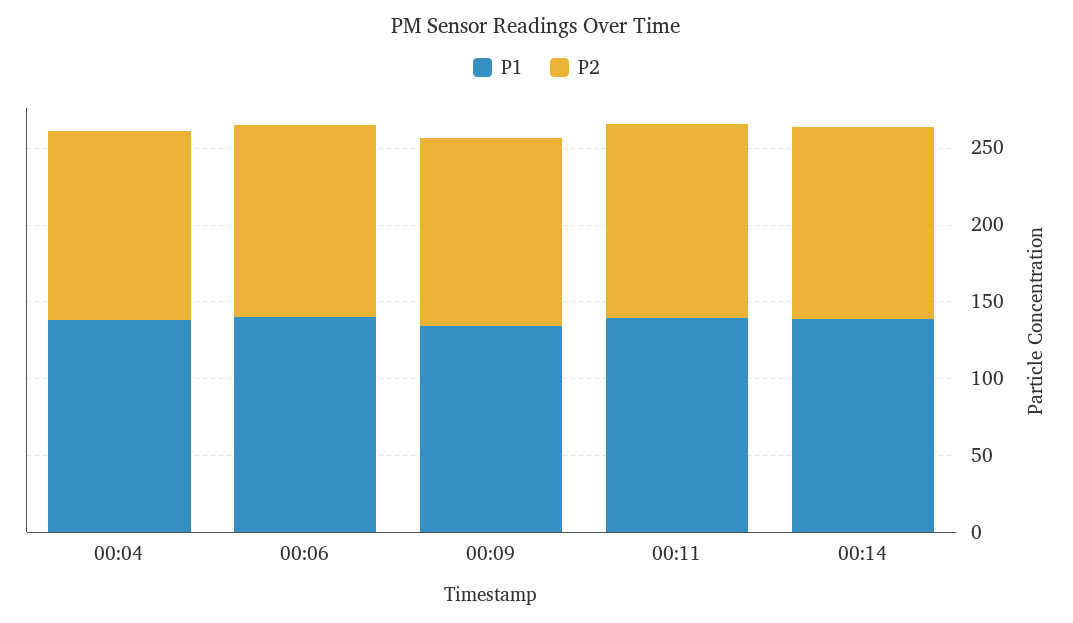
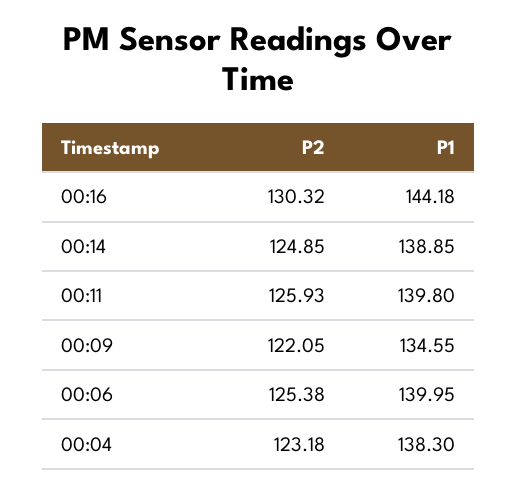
P2, 00:16: none -> 130.32
P1, 00:16: none -> 144.18

